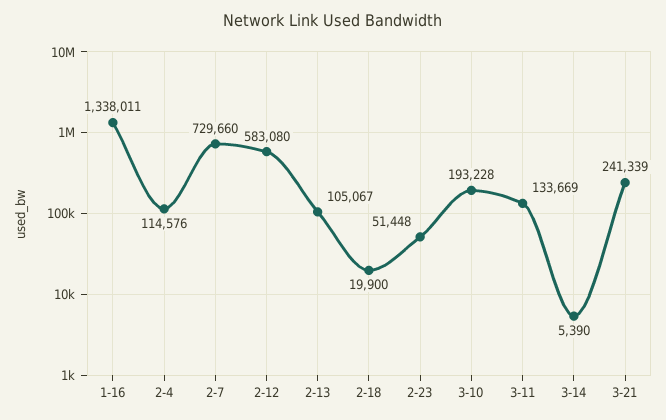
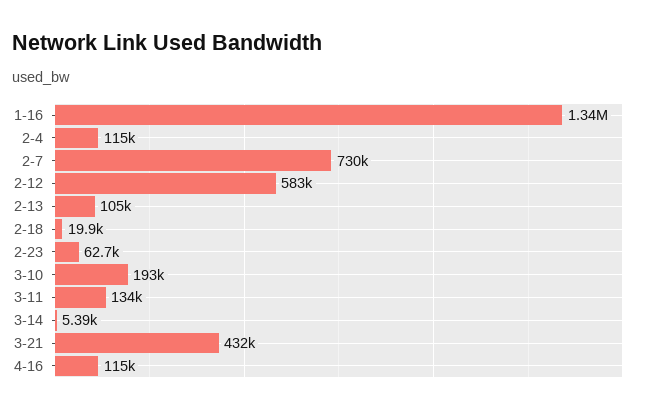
2-23: 51448 -> 62700
3-21: 241339 -> 432000
4-16: none -> 115000

